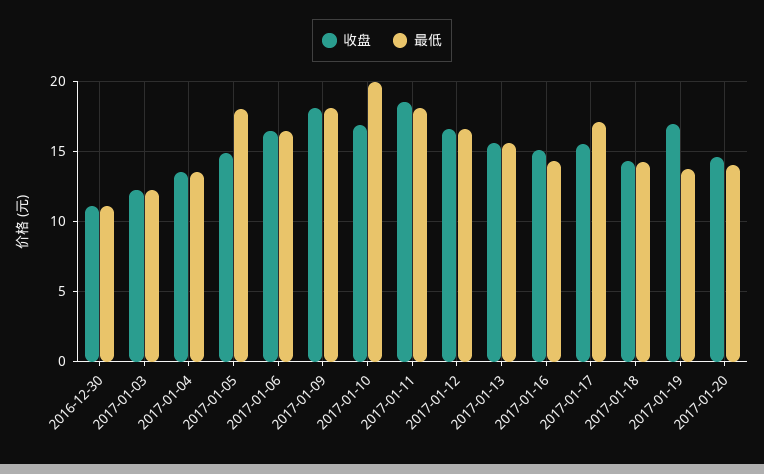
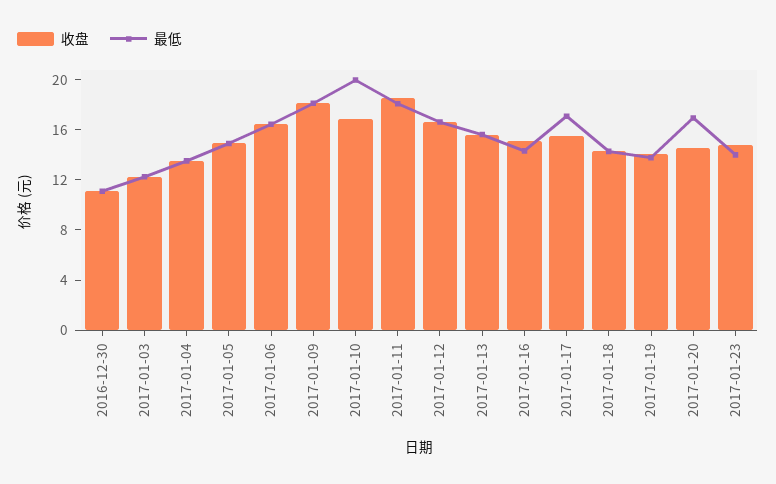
最低, 2017-01-05: 18 -> 15
收盘, 2017-01-19: 17 -> 14
最低, 2017-01-20: 14 -> 17
收盘, 2017-01-23: none -> 15
最低, 2017-01-23: none -> 14

